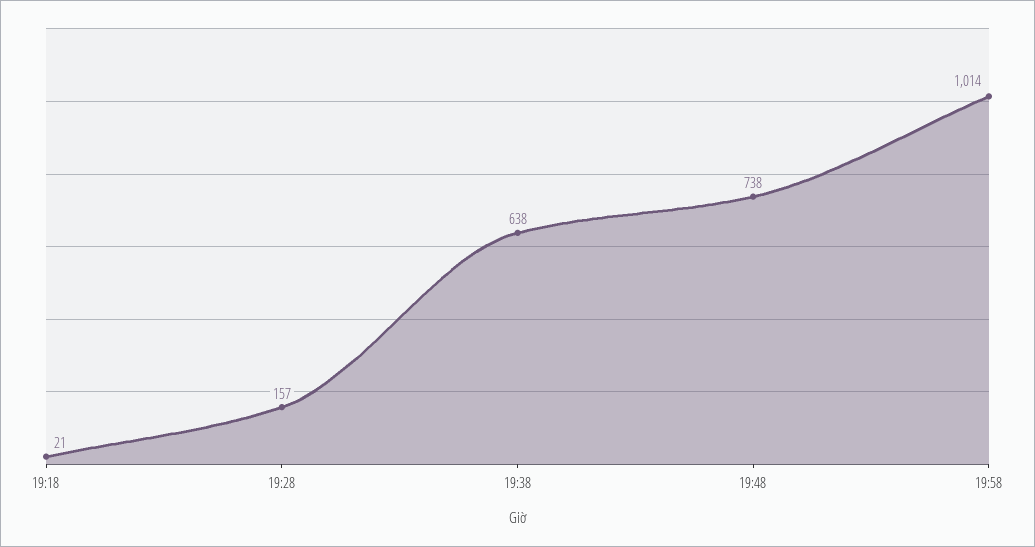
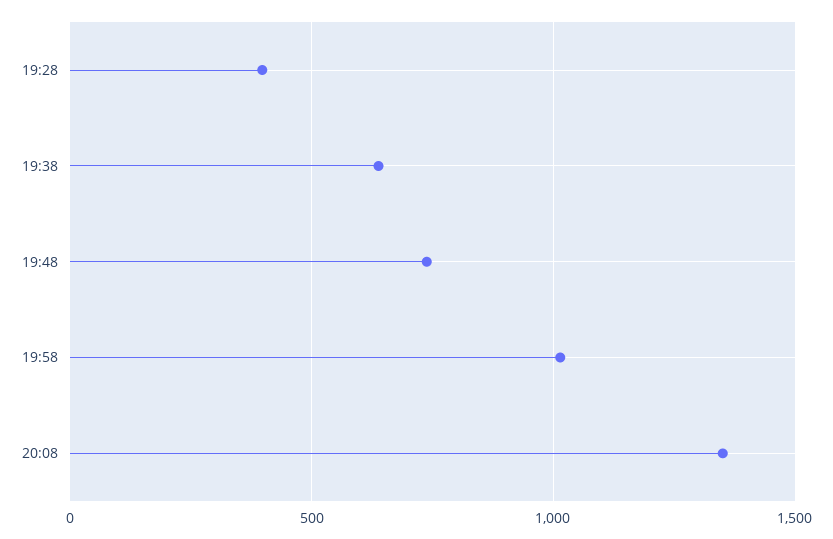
19:18: 21 -> none
19:28: 157 -> 400
20:08: none -> 1350

